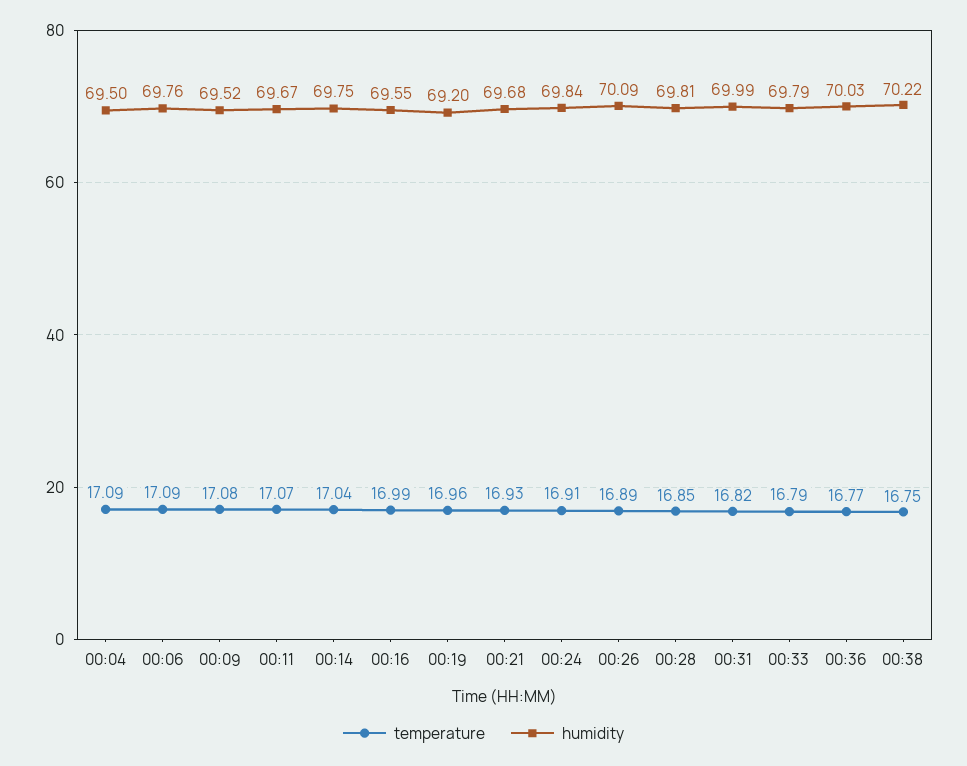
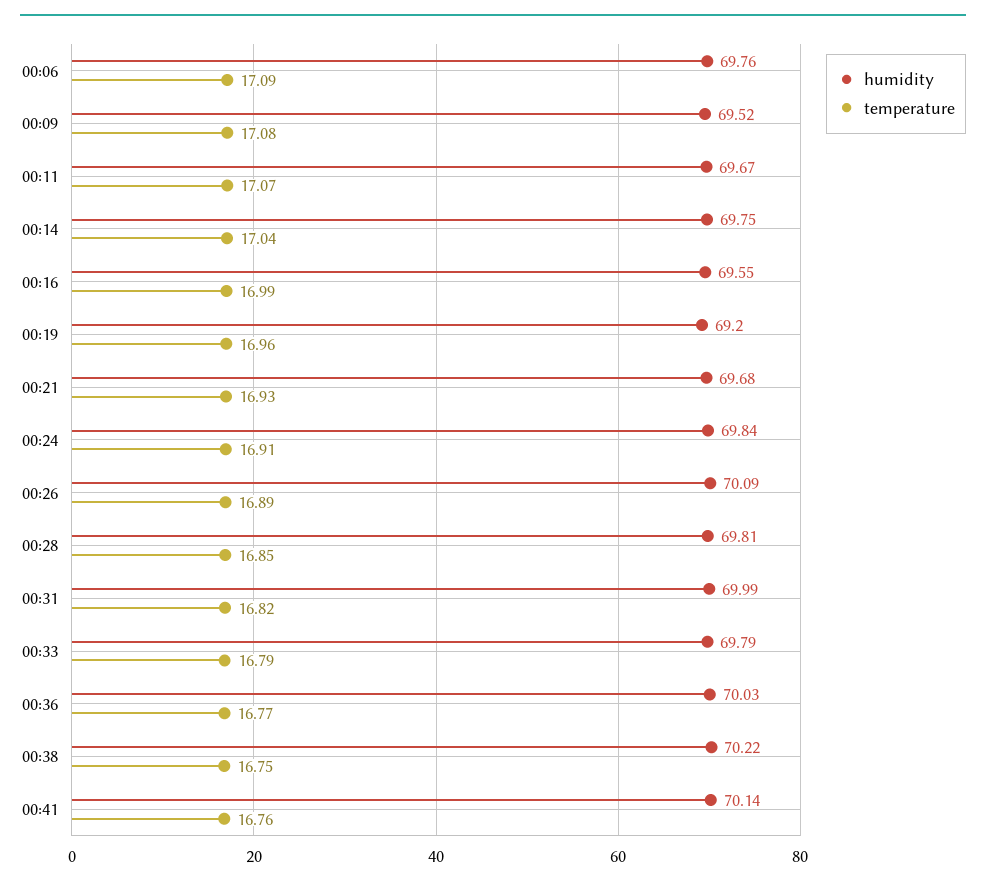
temperature, 00:04: 17.09 -> none
humidity, 00:04: 69.5 -> none
humidity, 00:41: none -> 70.14
temperature, 00:41: none -> 16.76

